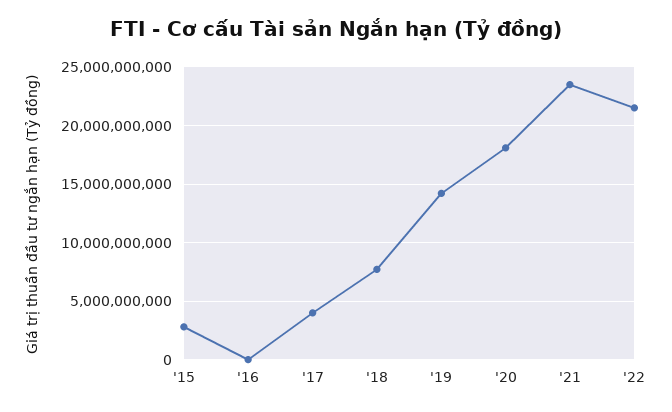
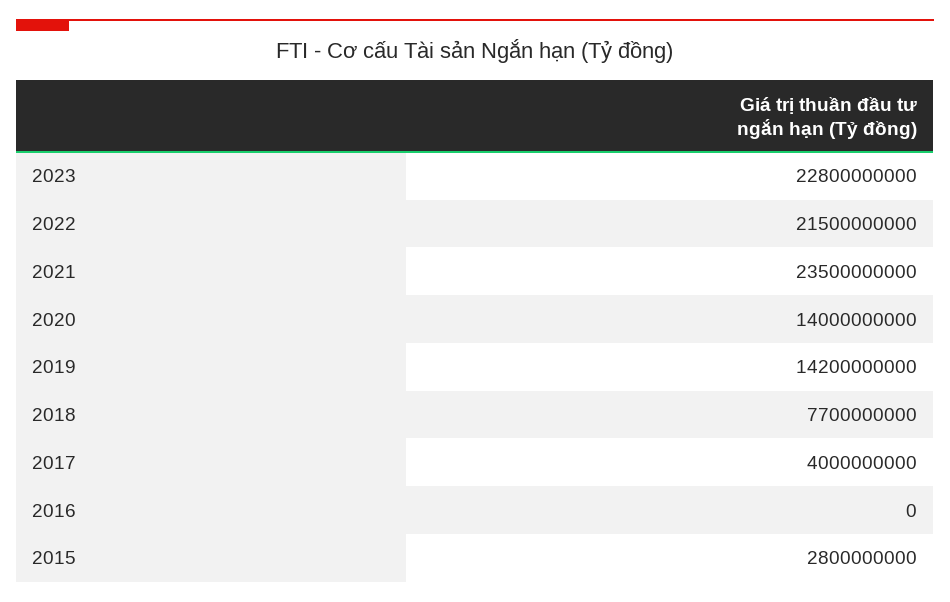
'20: 18000000000 -> 14000000000
2023: none -> 22800000000

